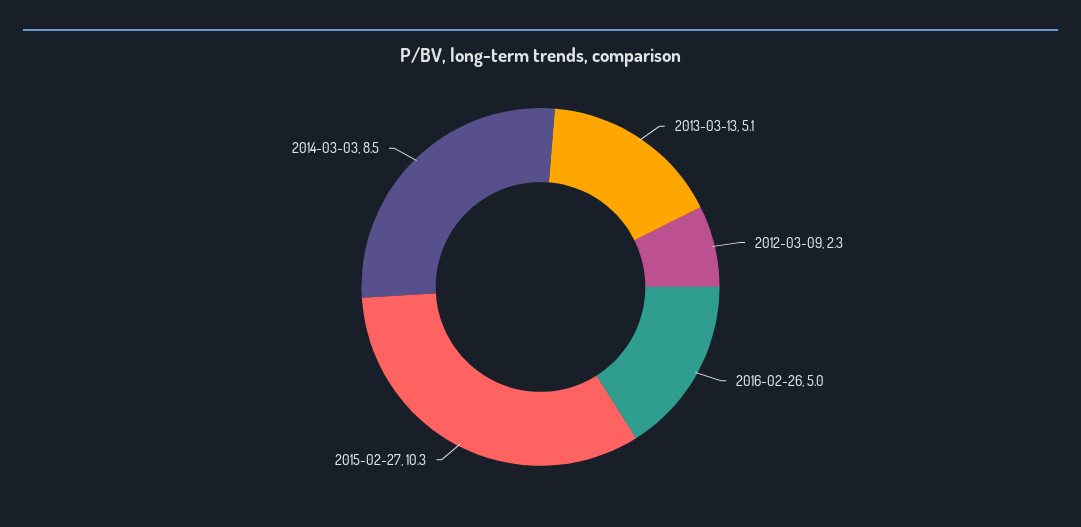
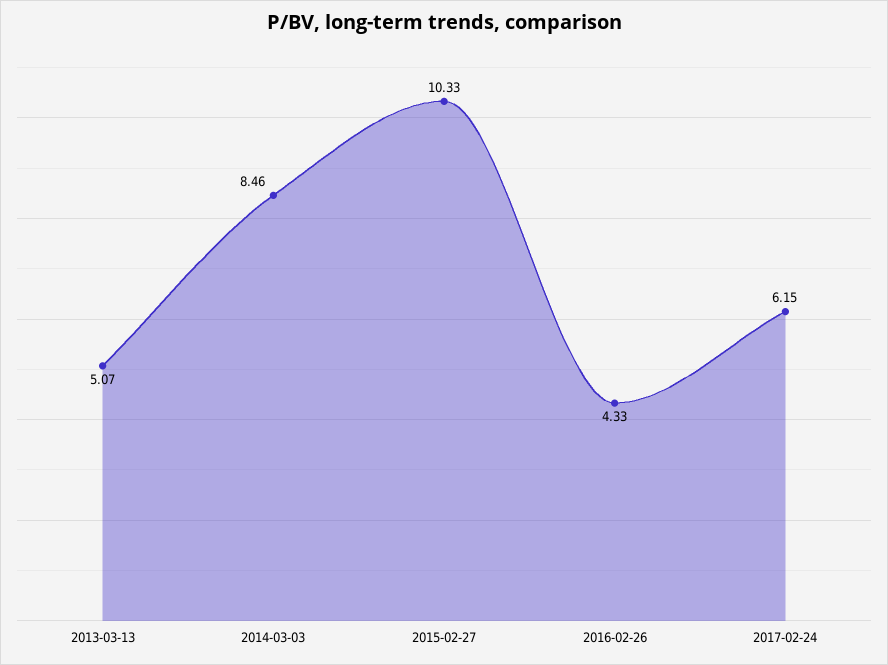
2012-03-09: 2.3 -> none
2016-02-26: 5 -> 4.33
2017-02-24: none -> 6.15

